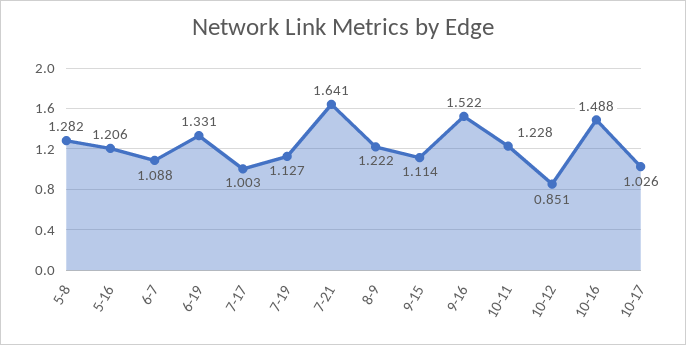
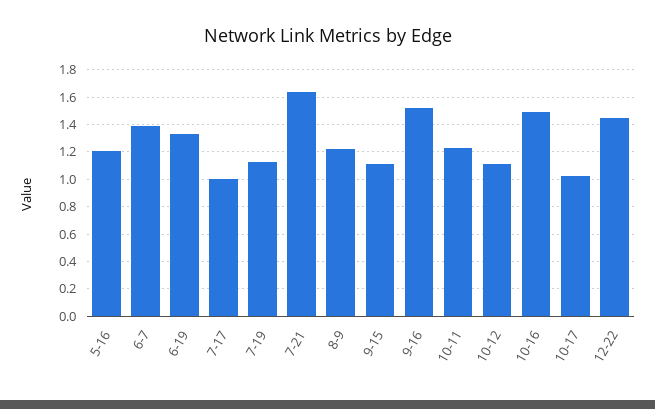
5-8: 1.282 -> none
6-7: 1.088 -> 1.4
10-12: 0.851 -> 1.1
12-22: none -> 1.45

